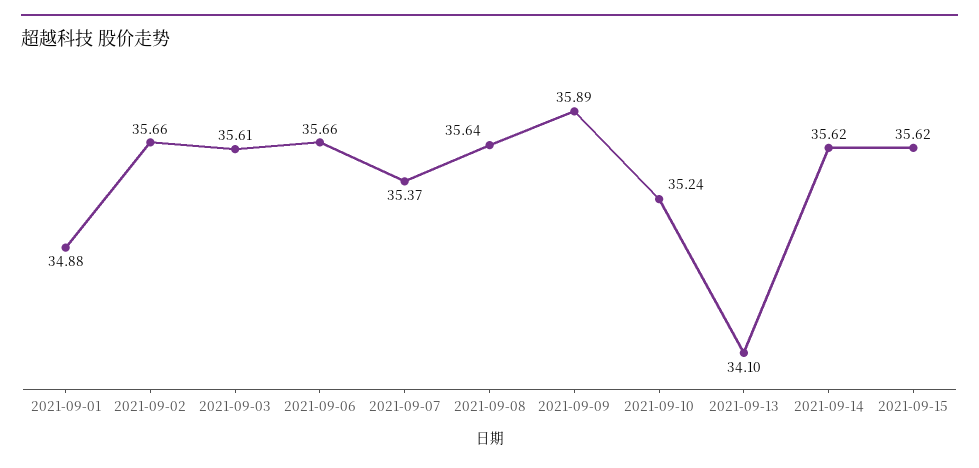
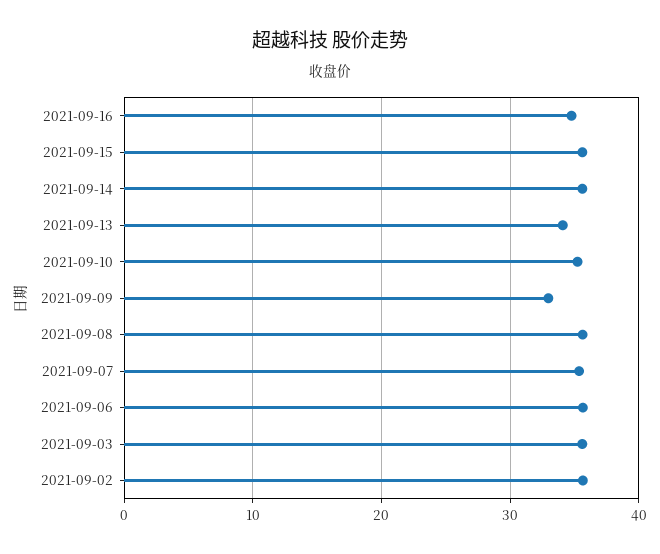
2021-09-01: 34.88 -> none
2021-09-09: 35.89 -> 33
2021-09-16: none -> 35

